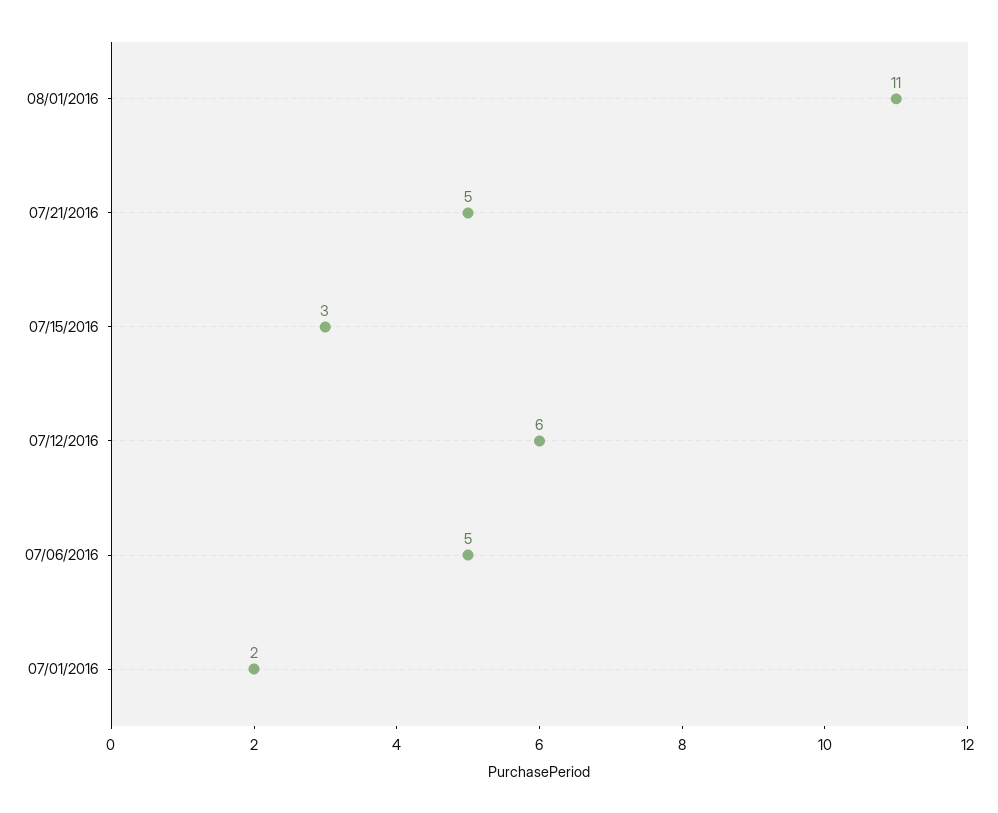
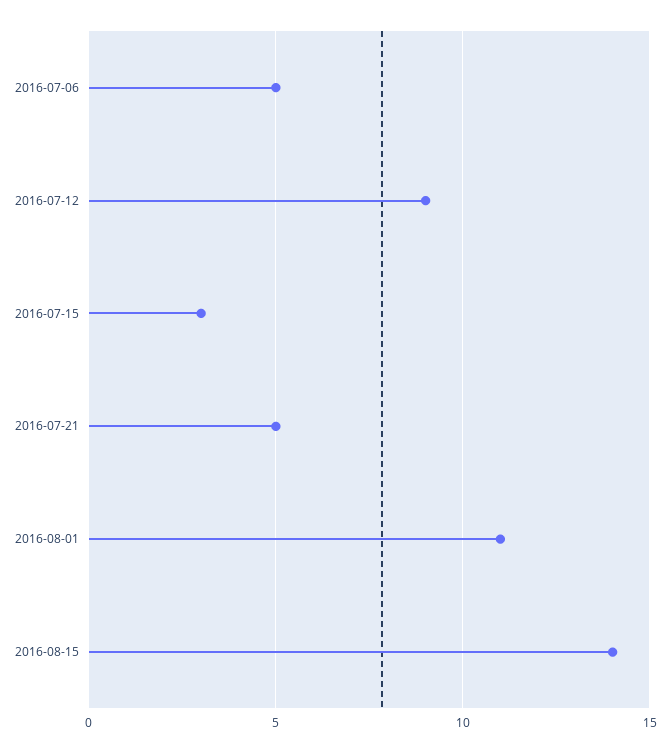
07/12/2016: 6 -> 9
07/01/2016: 2 -> none
2016-08-15: none -> 14

